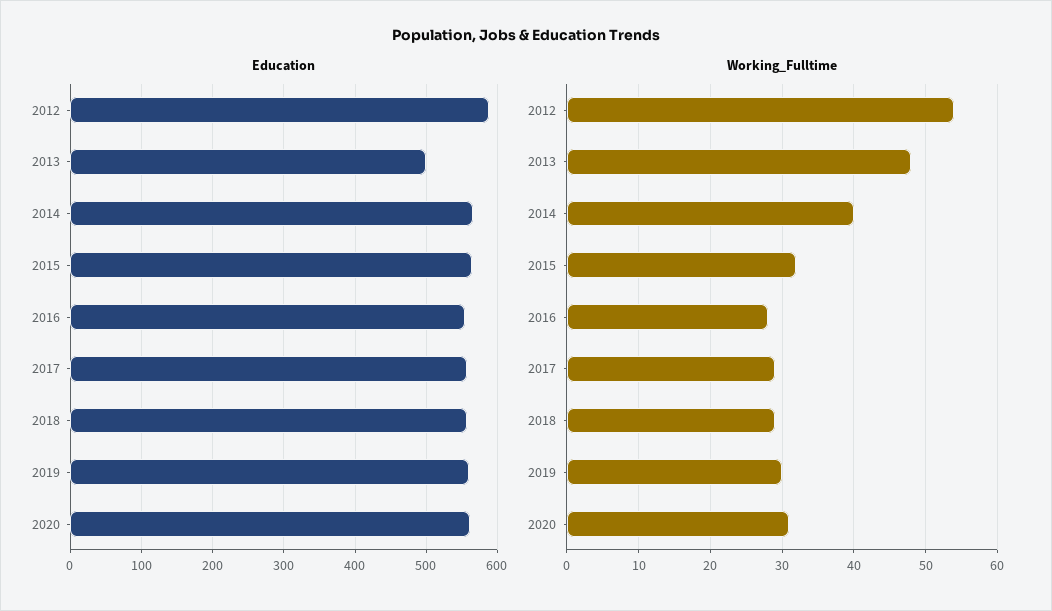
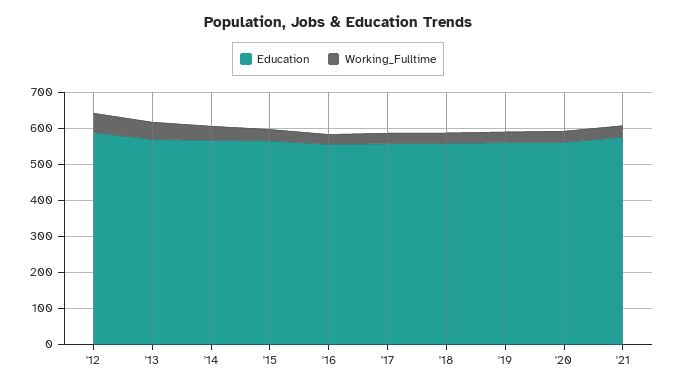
Education, 2013: 500 -> 575
Education, '21: none -> 575
Working_Fulltime, '21: none -> 25

